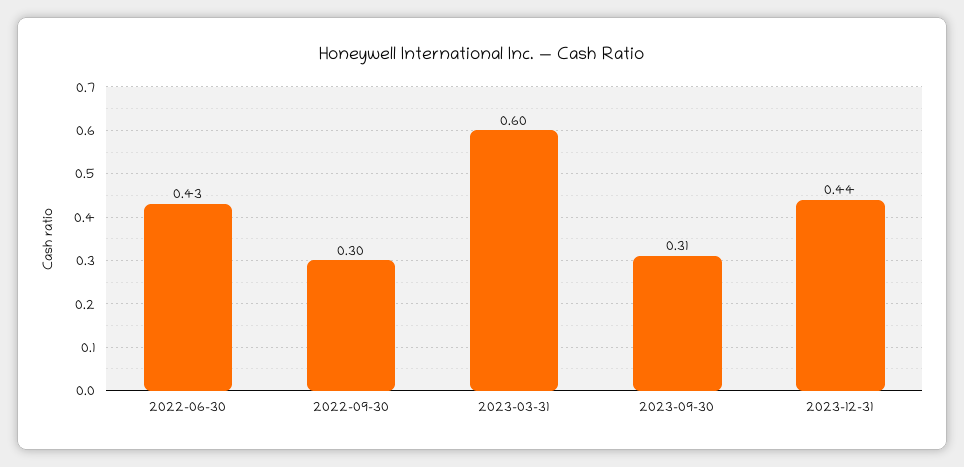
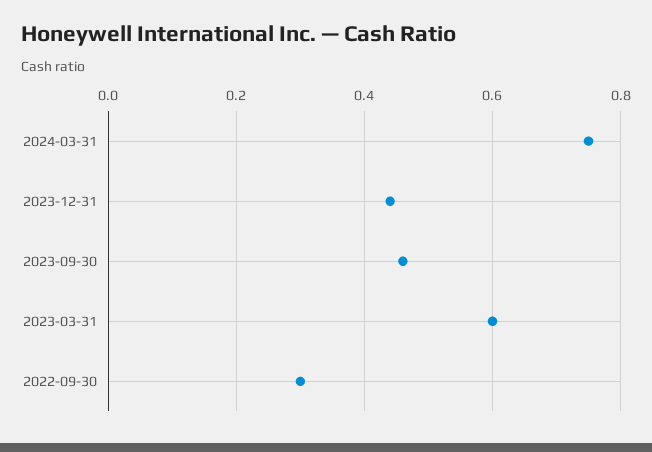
2022-06-30: 0.43 -> none
2023-09-30: 0.31 -> 0.45
2024-03-31: none -> 0.75

